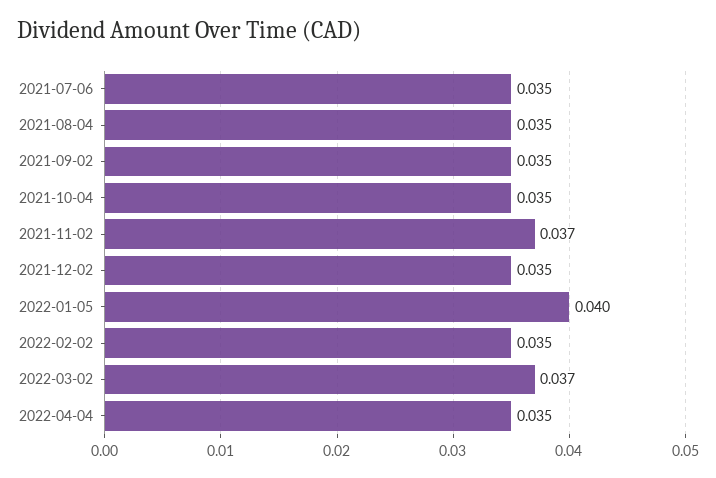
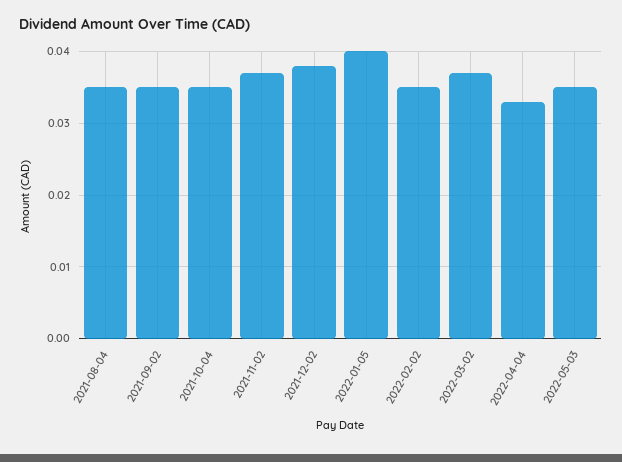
2021-07-06: 0.035 -> none
2021-12-02: 0.035 -> 0.038
2022-04-04: 0.035 -> 0.033
2022-05-03: none -> 0.035

